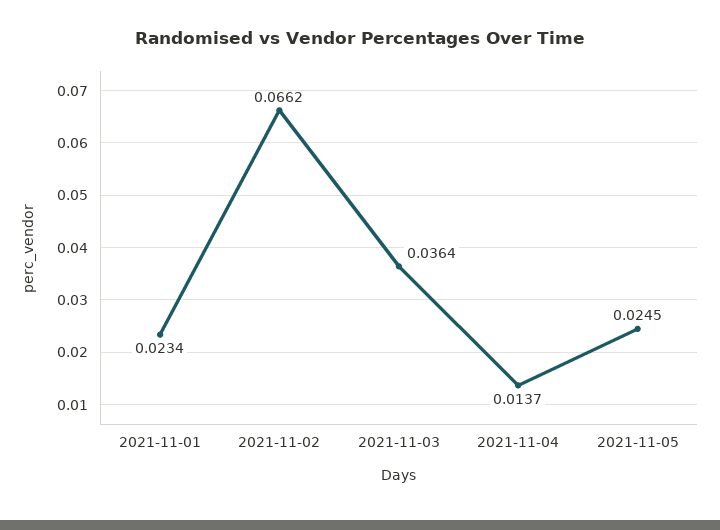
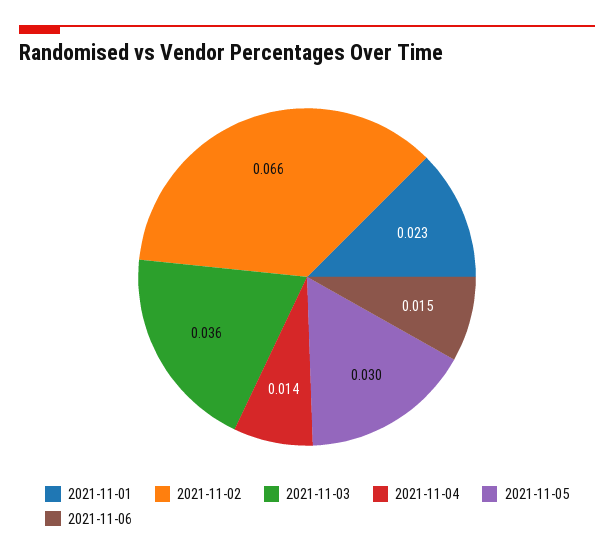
2021-11-05: 0.0245 -> 0.03
2021-11-06: none -> 0.015

